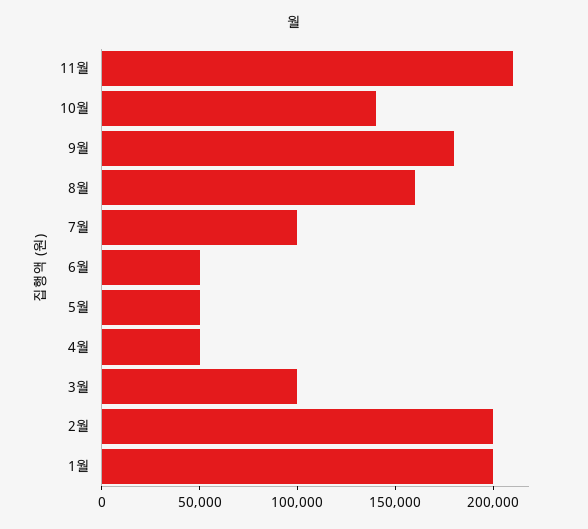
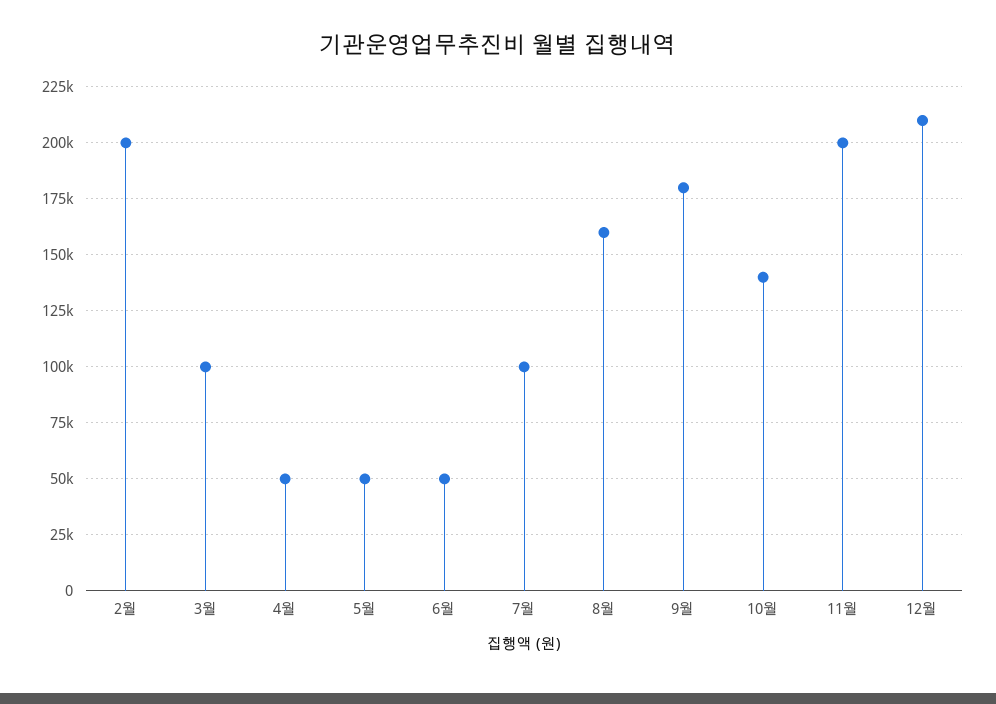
11월: 210000 -> 200000
1월: 200000 -> none
12월: none -> 210000

